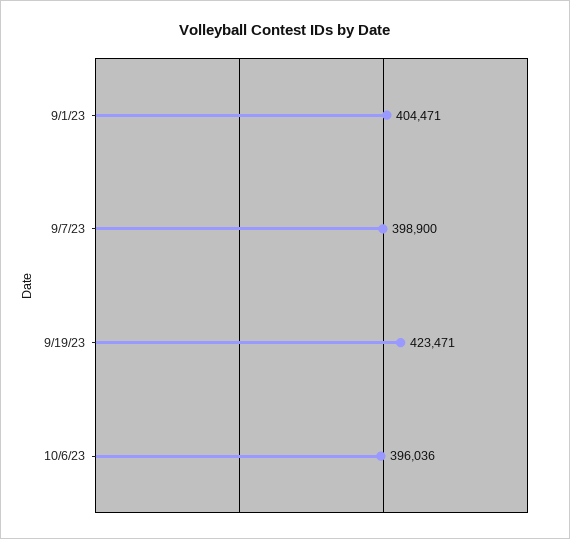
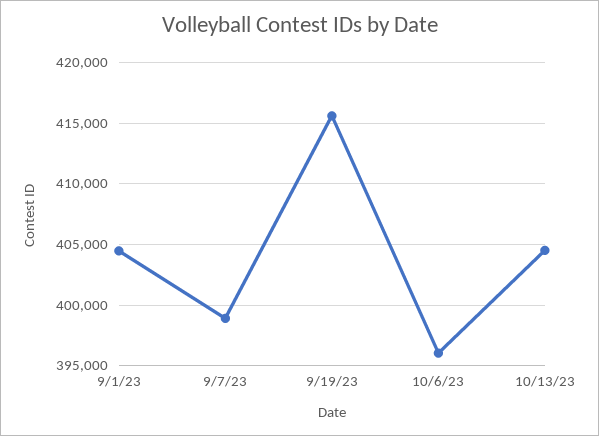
9/19/23: 423471 -> 415500
10/13/23: none -> 404500

